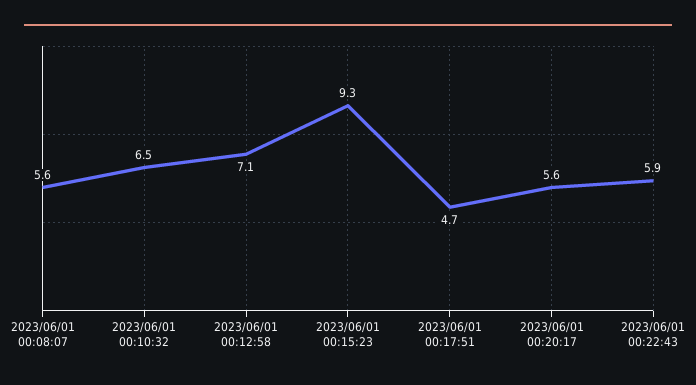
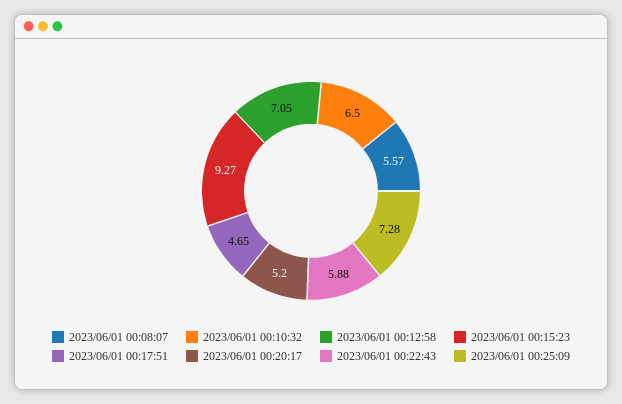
2023/06/01 00:20:17: 5.6 -> 5.2
2023/06/01 00:25:09: none -> 7.28

